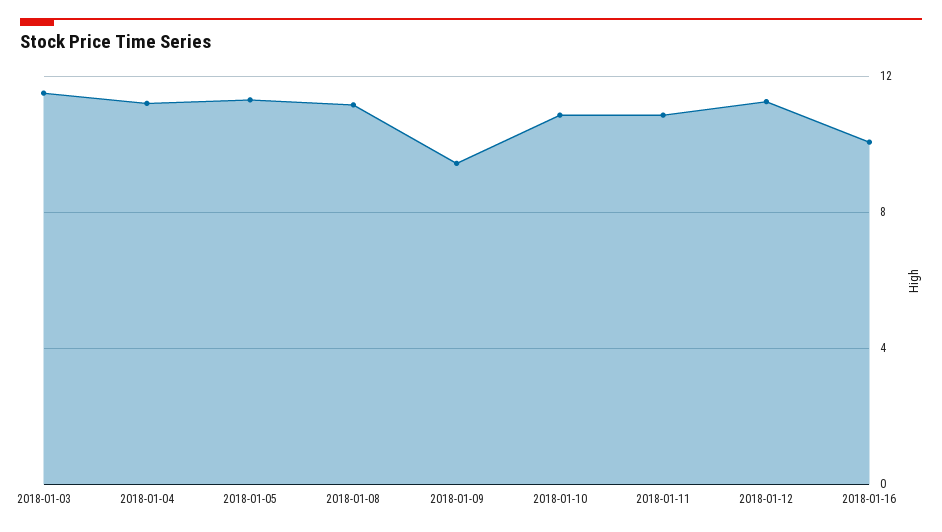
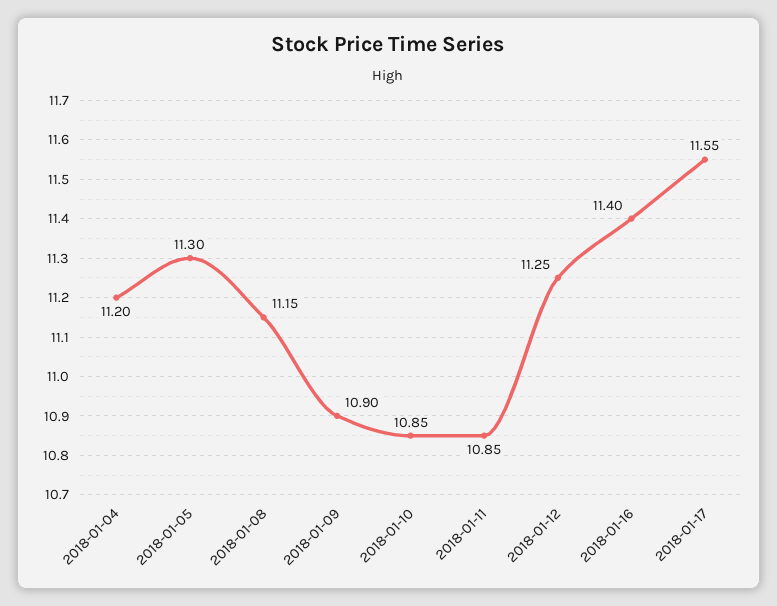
2018-01-03: 11.5 -> none
2018-01-09: 9.5 -> 10.9
2018-01-16: 10 -> 11.4
2018-01-17: none -> 11.55

